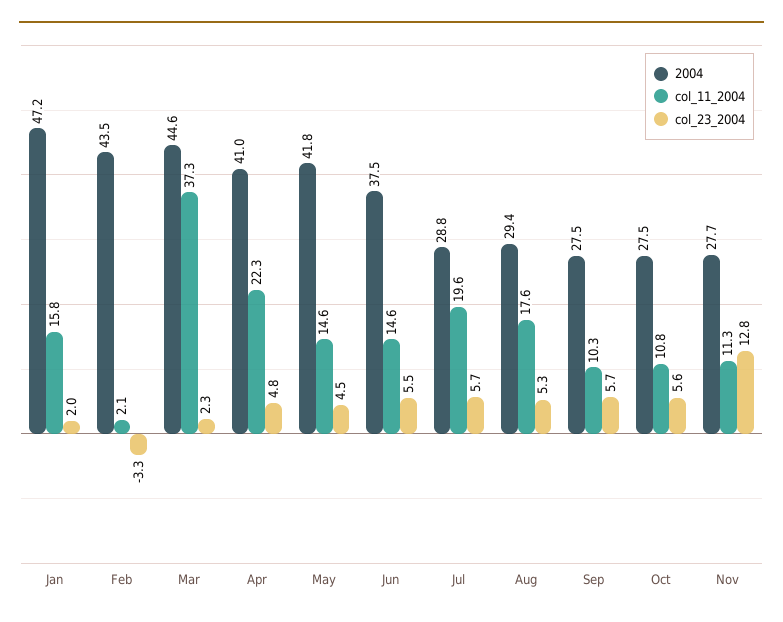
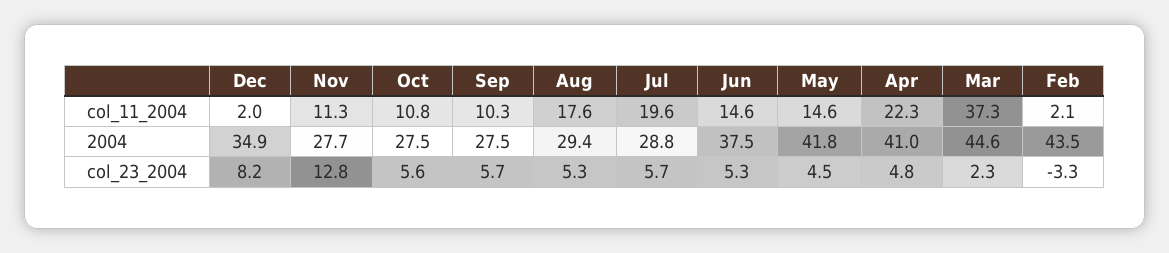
2004, Jan: 47.2 -> none
col_11_2004, Jan: 15.8 -> none
col_23_2004, Jan: 2 -> none
col_23_2004, Jun: 5.5 -> 5.3
col_11_2004, Dec: none -> 2
2004, Dec: none -> 34.9
col_23_2004, Dec: none -> 8.2

